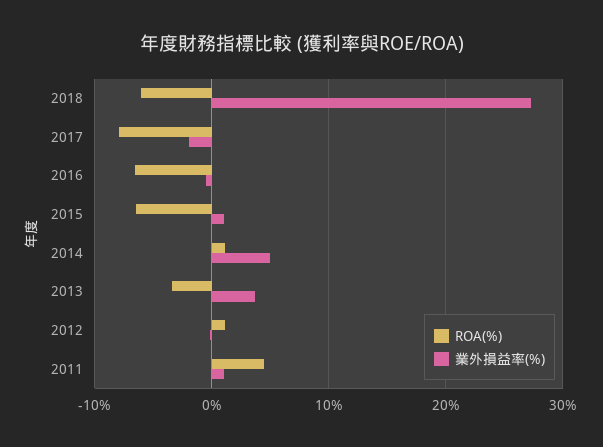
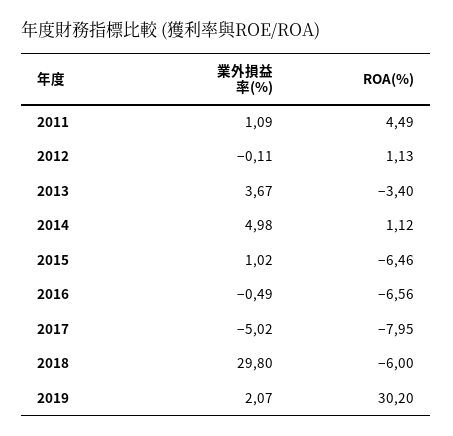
業外損益率(%), 2018: 27 -> 29.8
業外損益率(%), 2017: -2 -> -5.02
業外損益率(%), 2019: none -> 2.07
ROA(%), 2019: none -> 30.2

